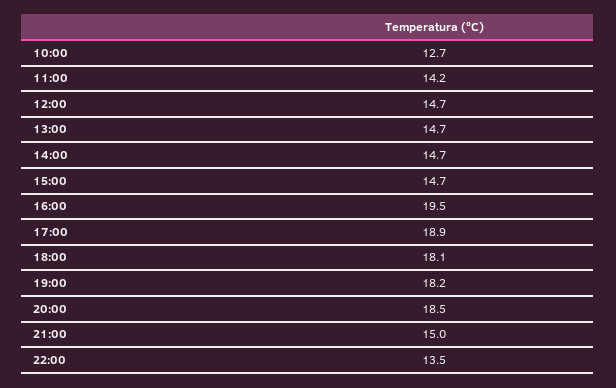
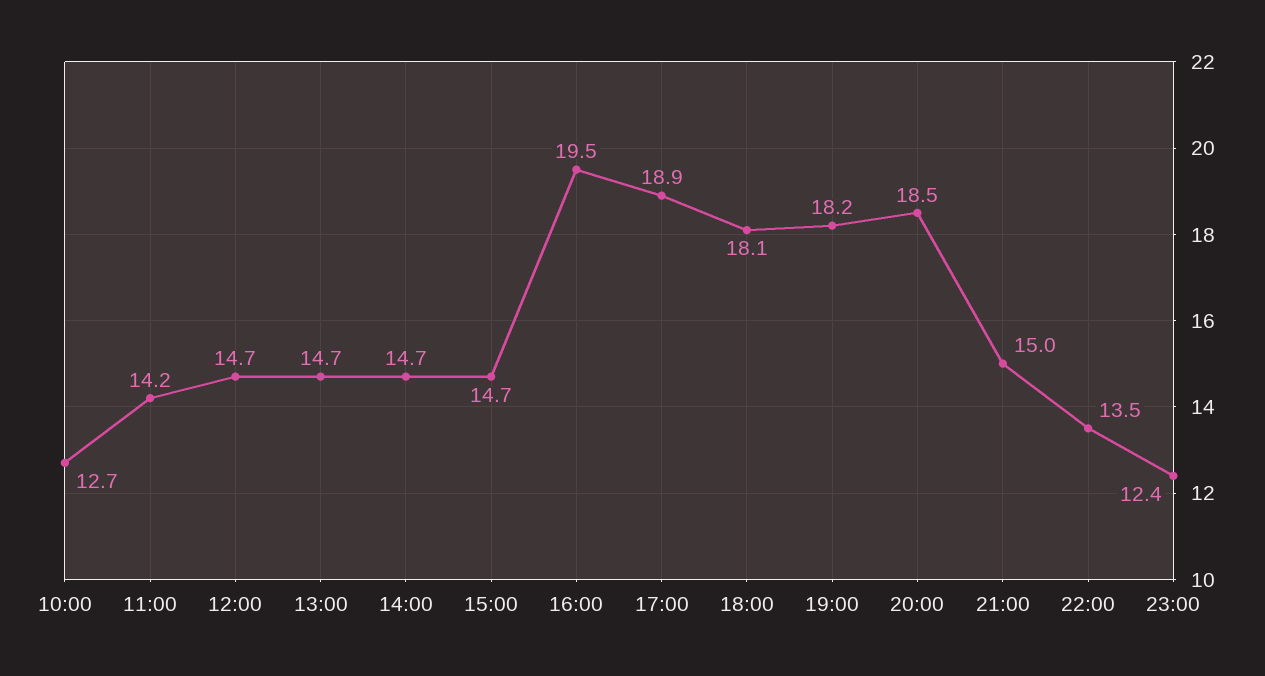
23:00: none -> 12.4

